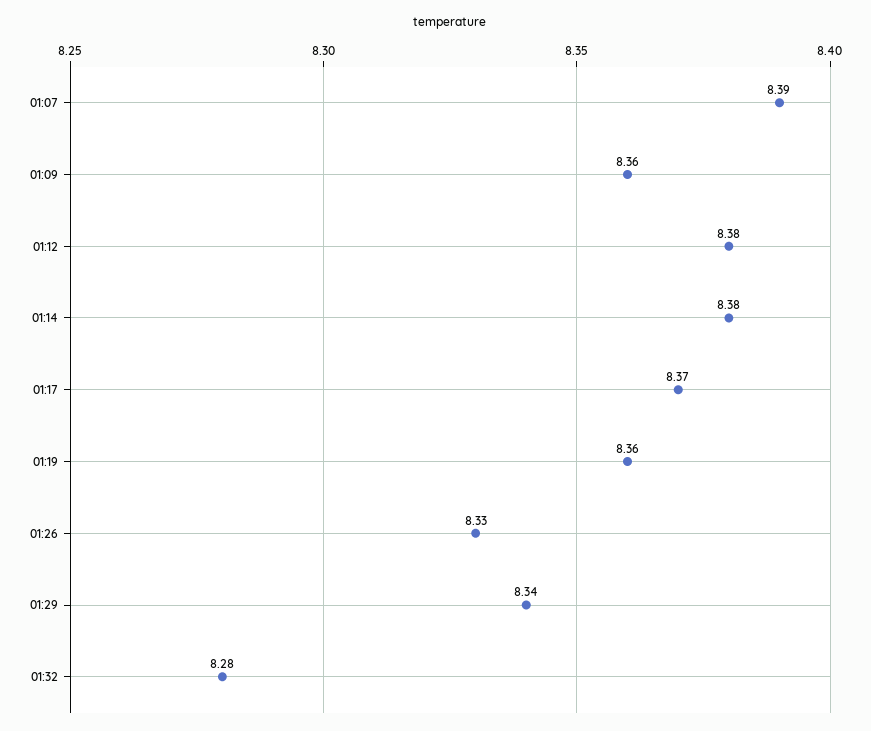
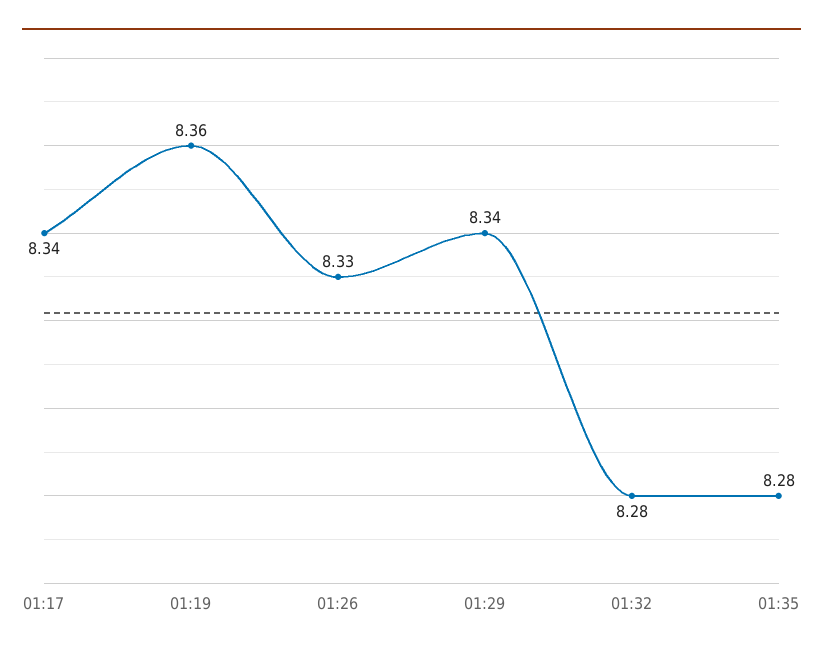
01:07: 8.39 -> none
01:09: 8.36 -> none
01:12: 8.38 -> none
01:14: 8.38 -> none
01:17: 8.37 -> 8.34
01:35: none -> 8.28

